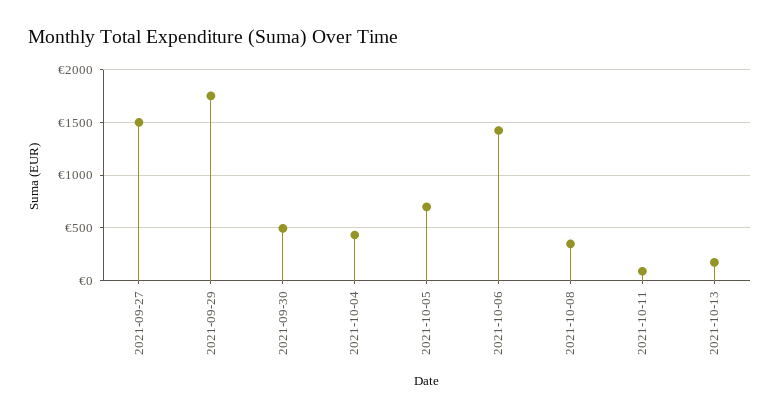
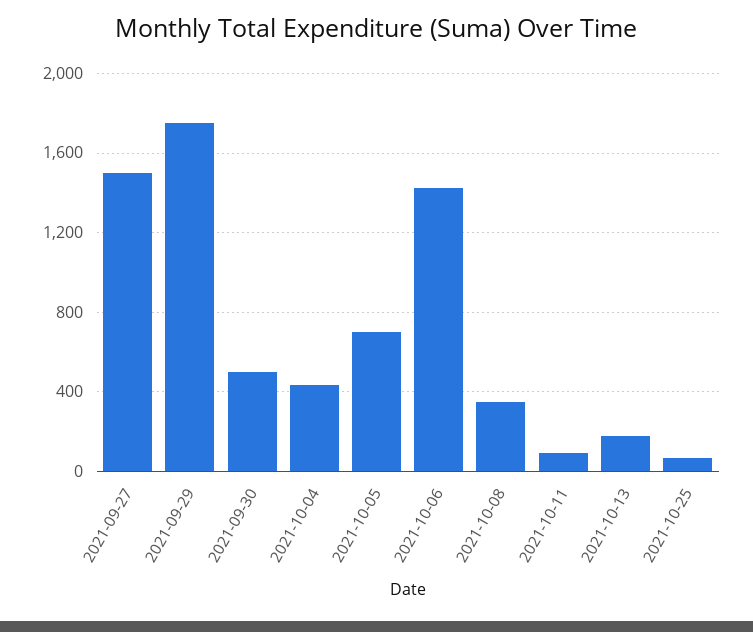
2021-10-25: none -> 50

